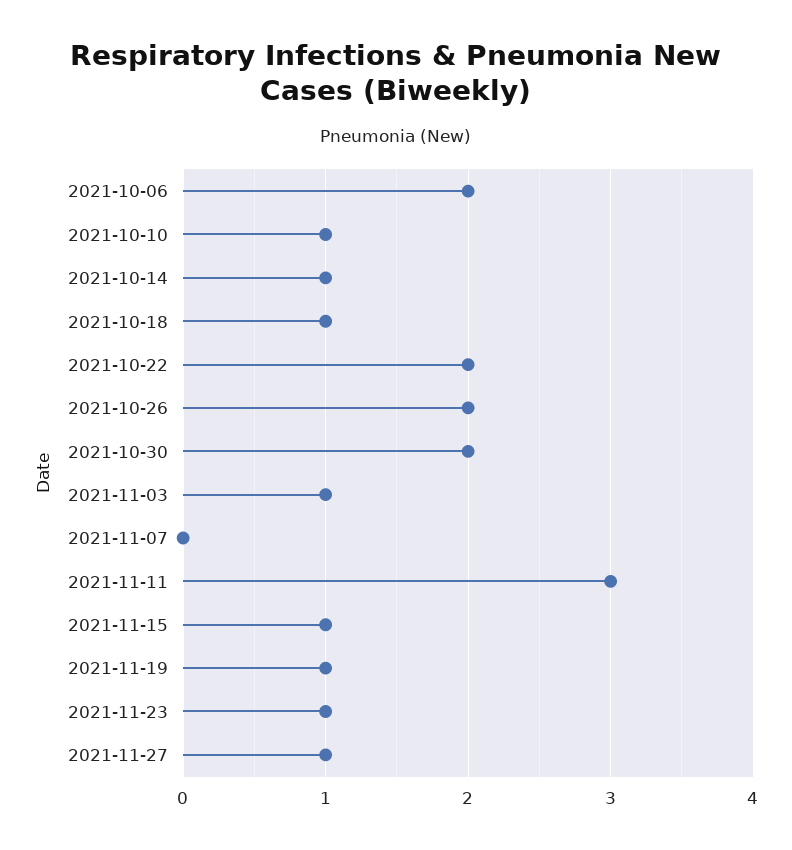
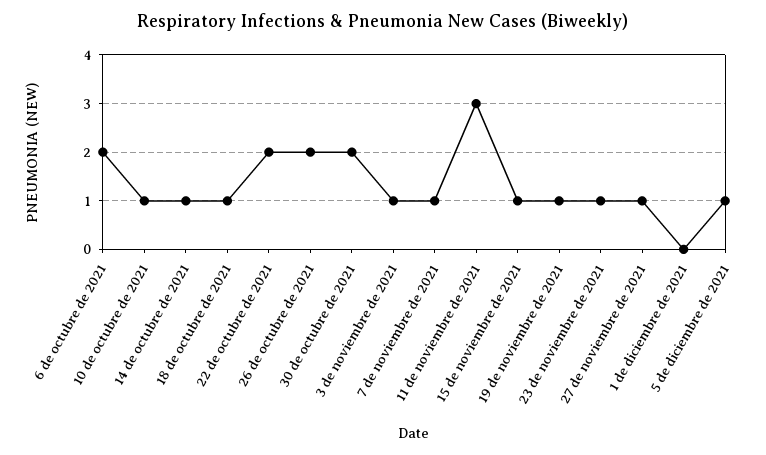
2021-11-07: 0 -> 1
1 de diciembre de 2021: none -> 0
5 de diciembre de 2021: none -> 1

